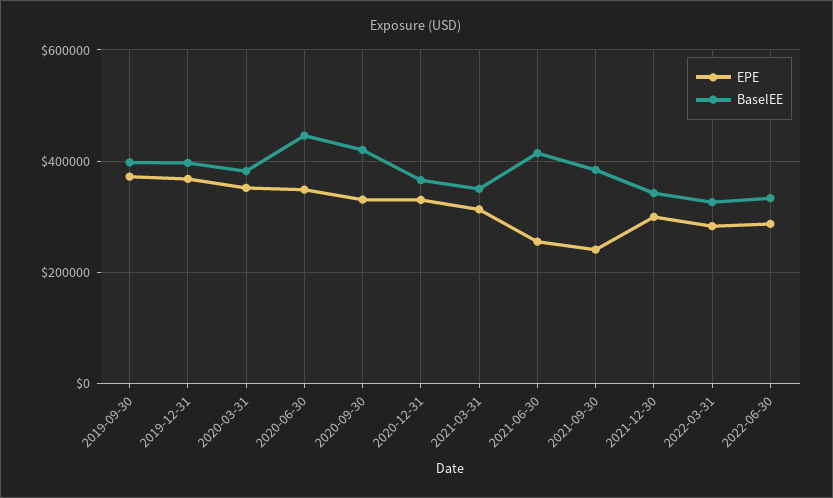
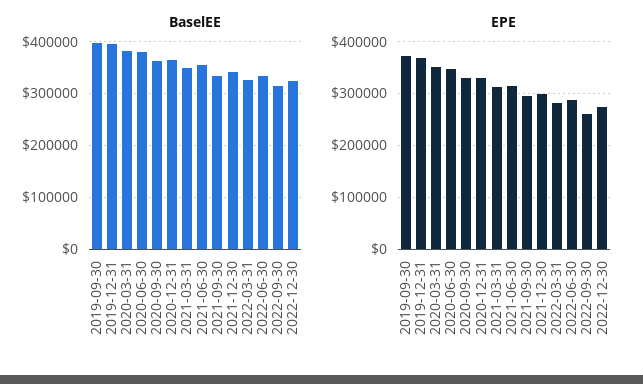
BaselEE, 2020-06-30: 440000 -> 380000
BaselEE, 2020-09-30: 420000 -> 360000
EPE, 2021-06-30: 260000 -> 320000
BaselEE, 2021-06-30: 420000 -> 360000
EPE, 2021-09-30: 240000 -> 300000
BaselEE, 2021-09-30: 380000 -> 340000
BaselEE, 2022-09-30: none -> 320000
BaselEE, 2022-12-30: none -> 320000
EPE, 2022-09-30: none -> 260000
EPE, 2022-12-30: none -> 280000

